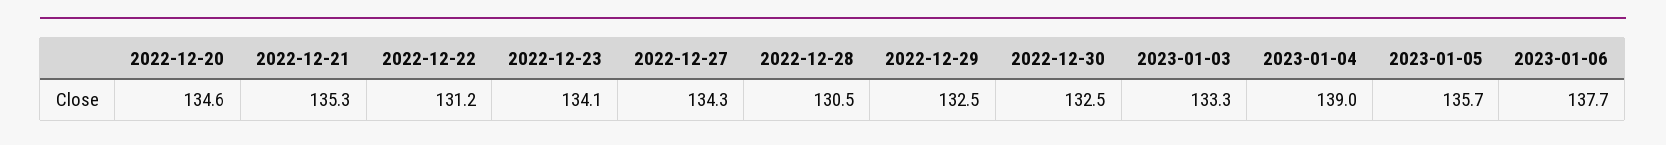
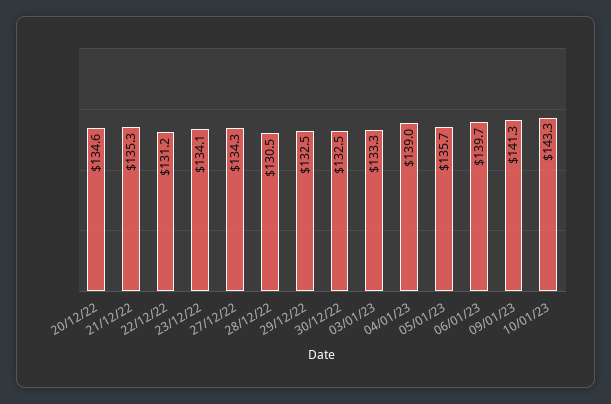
2023-01-06: 137.7 -> 139.7
09/01/23: none -> 141.3
10/01/23: none -> 143.3

